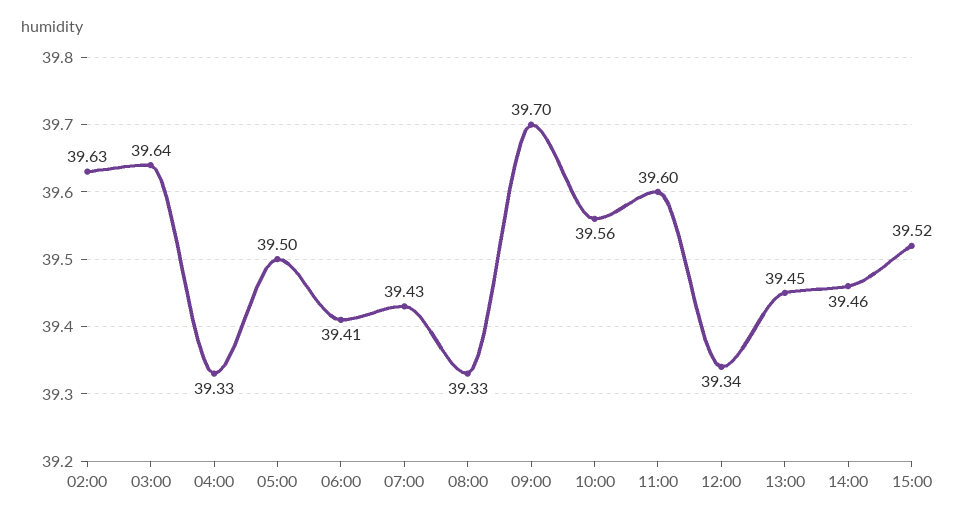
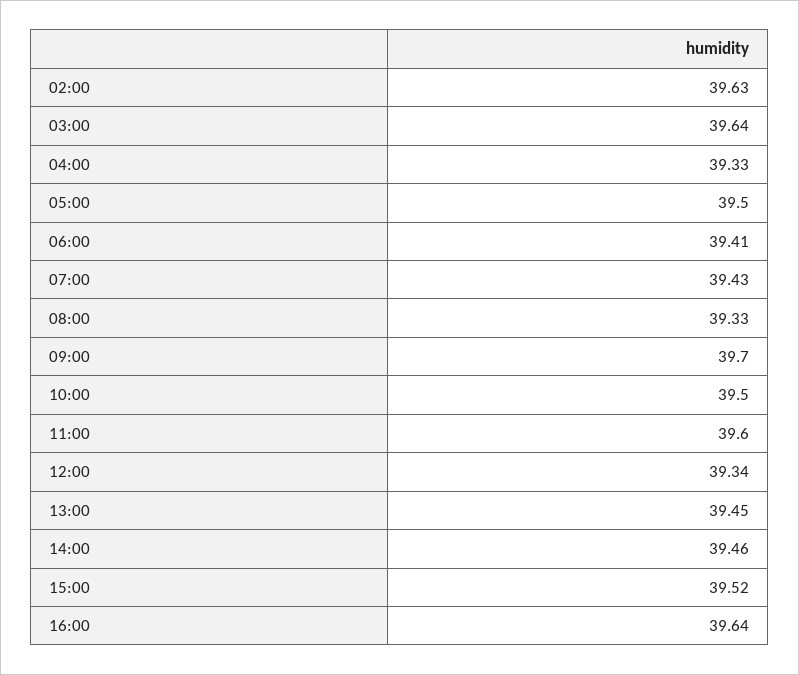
10:00: 39.56 -> 39.5
16:00: none -> 39.64

